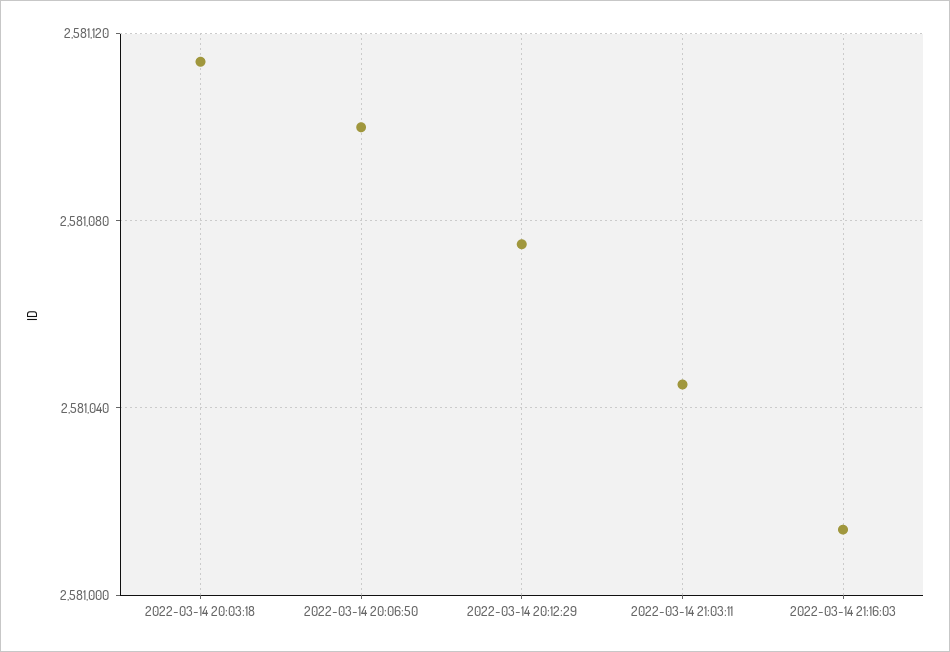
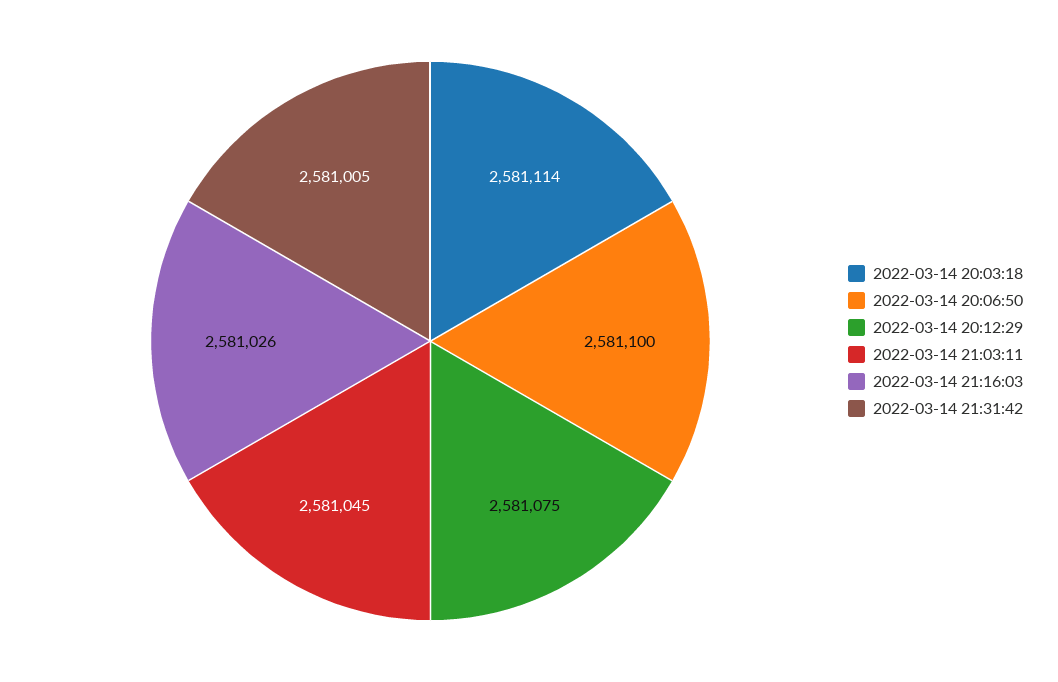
2022-03-14 21:16:03: 2581015 -> 2581026
2022-03-14 21:31:42: none -> 2581005

